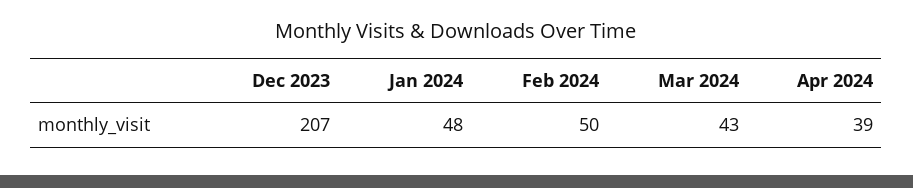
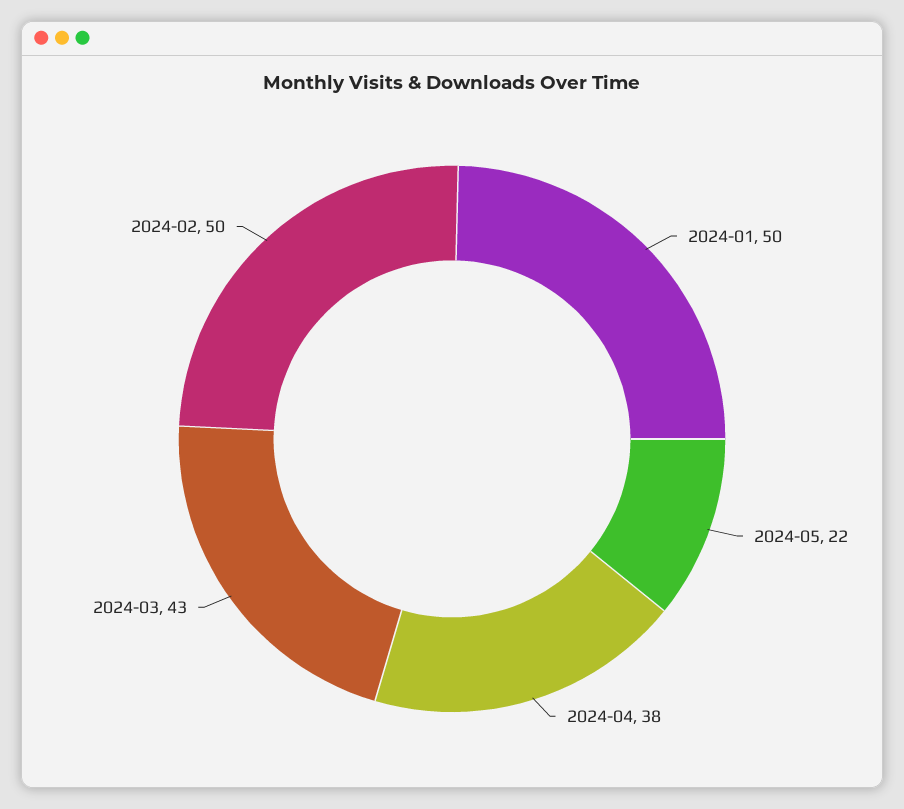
Dec 2023: 207 -> none
Jan 2024: 48 -> 50
Apr 2024: 39 -> 38
2024-05: none -> 22

